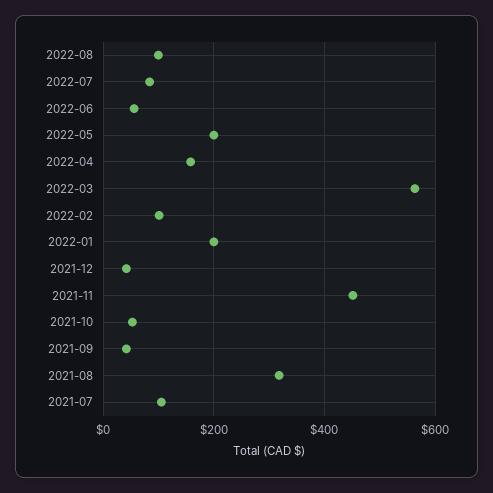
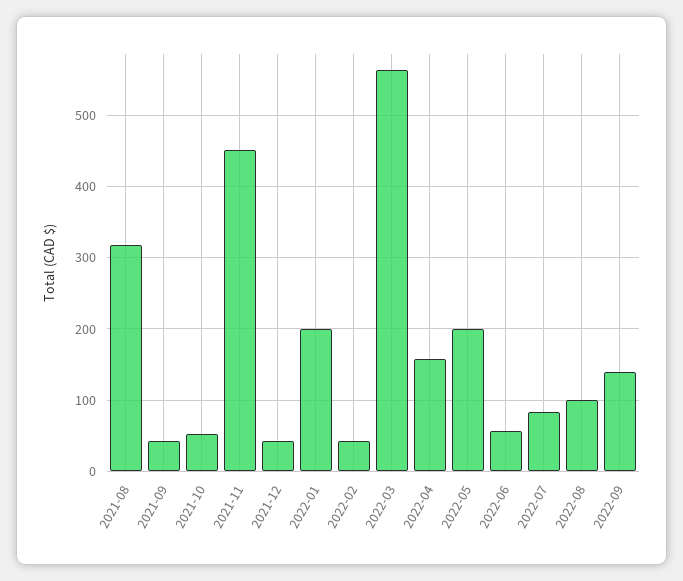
2022-02: 100 -> 40
2021-07: 100 -> none
2022-09: none -> 140

